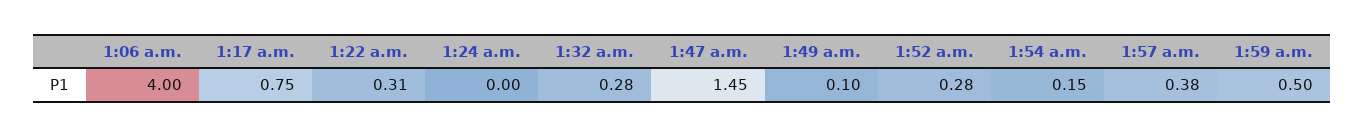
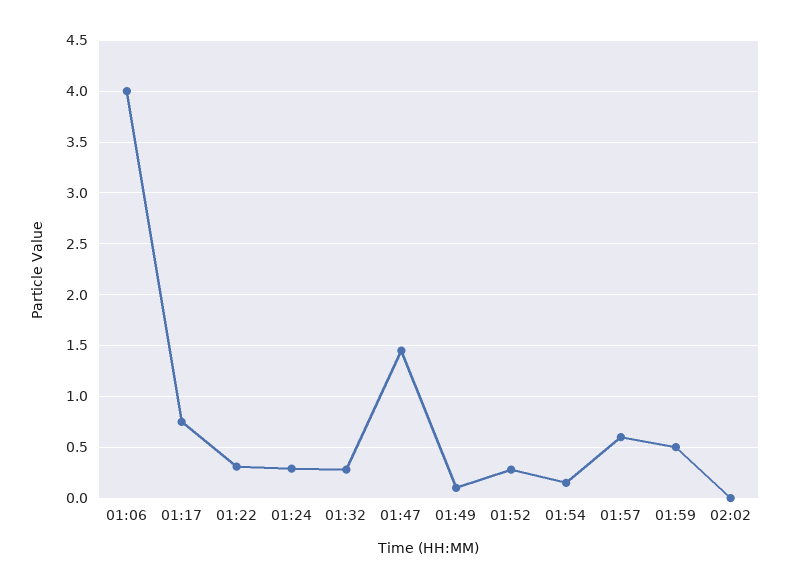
1:24 a.m.: 0 -> 0.3
1:57 a.m.: 0.38 -> 0.6
02:02: none -> 0

